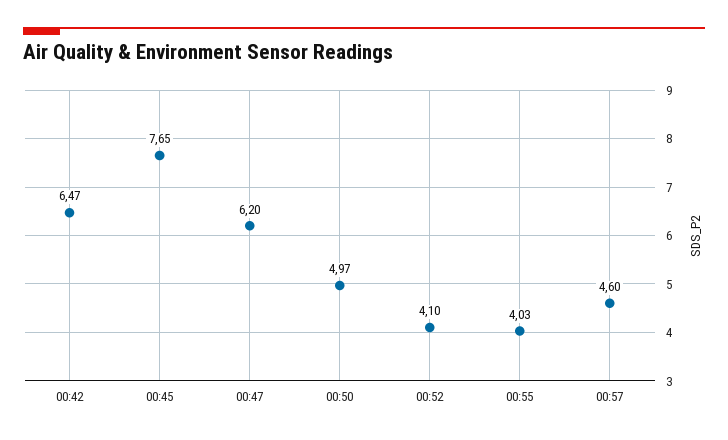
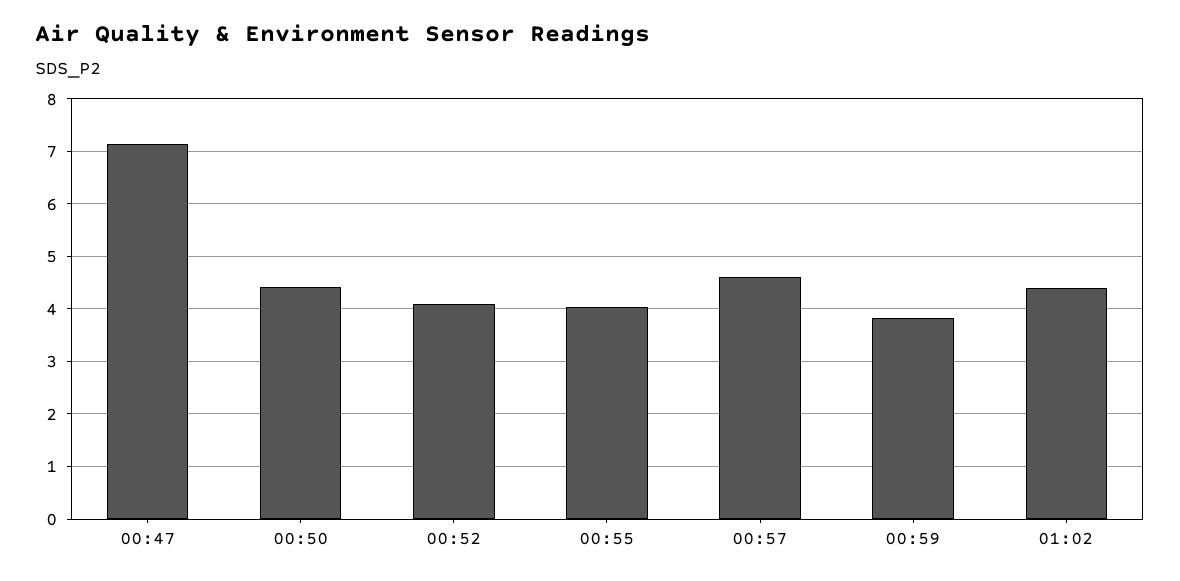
00:42: 6.47 -> none
00:45: 7.65 -> none
00:47: 6.2 -> 7.2
00:50: 4.97 -> 4.4
00:59: none -> 3.8
01:02: none -> 4.4

